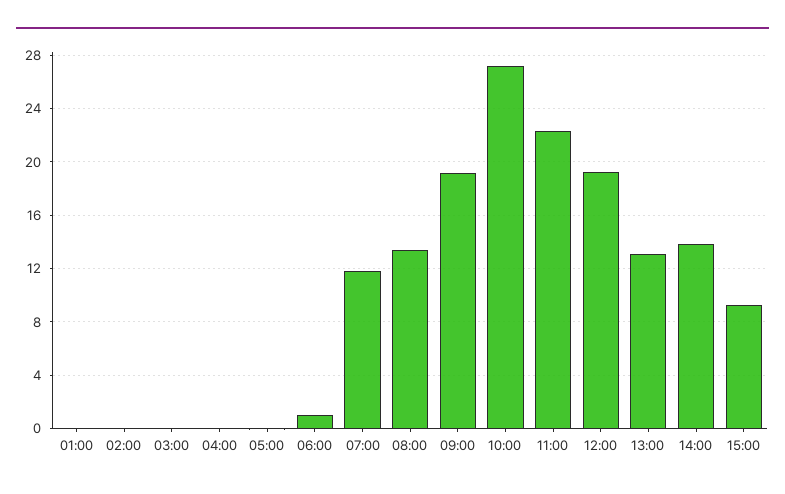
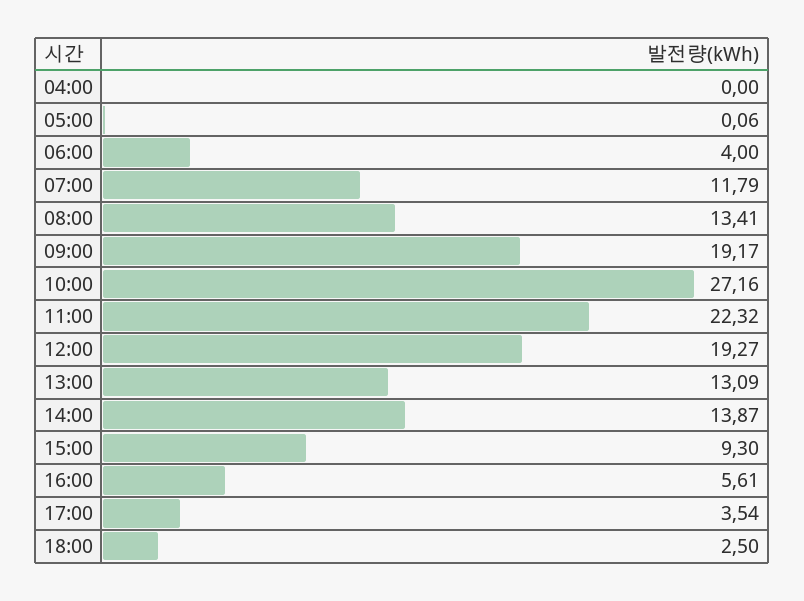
01:00: 0 -> none
02:00: 0 -> none
03:00: 0 -> none
06:00: 1 -> 4
16:00: none -> 5.61
17:00: none -> 3.54
18:00: none -> 2.5

